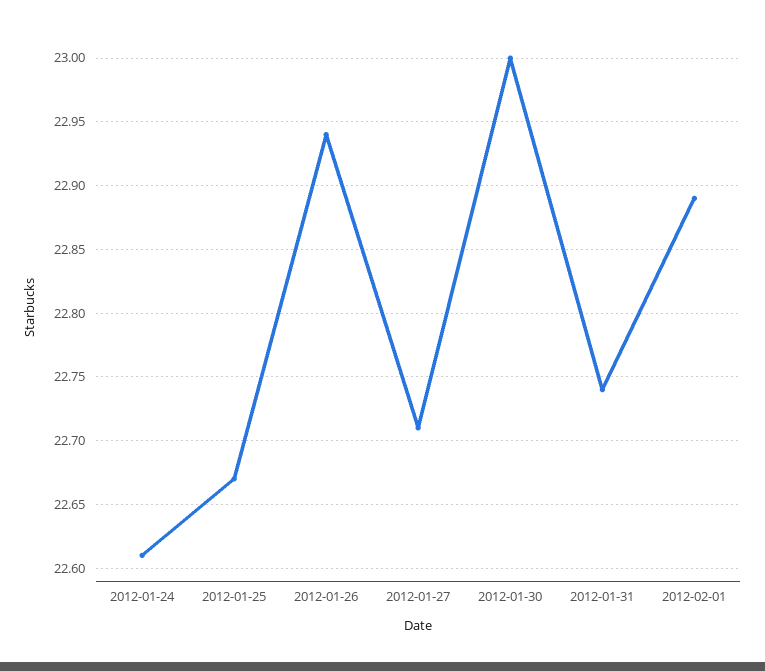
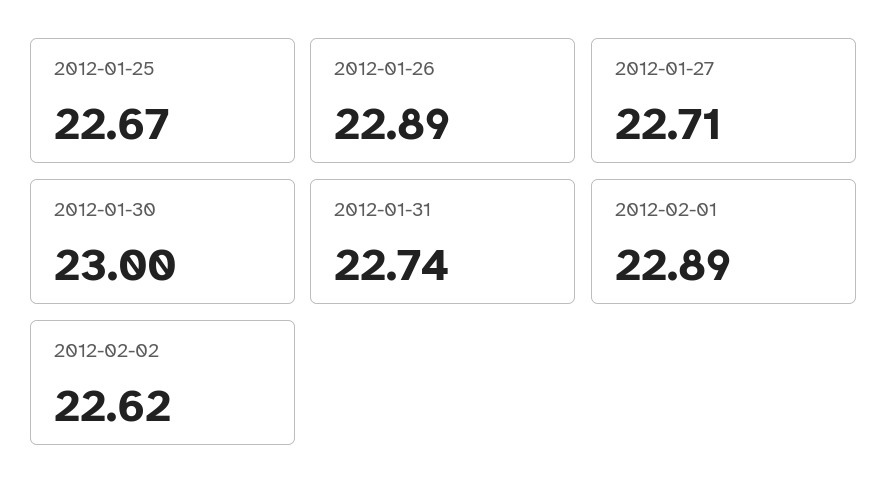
2012-01-24: 22.61 -> none
2012-01-26: 22.94 -> 22.89
2012-02-02: none -> 22.62

